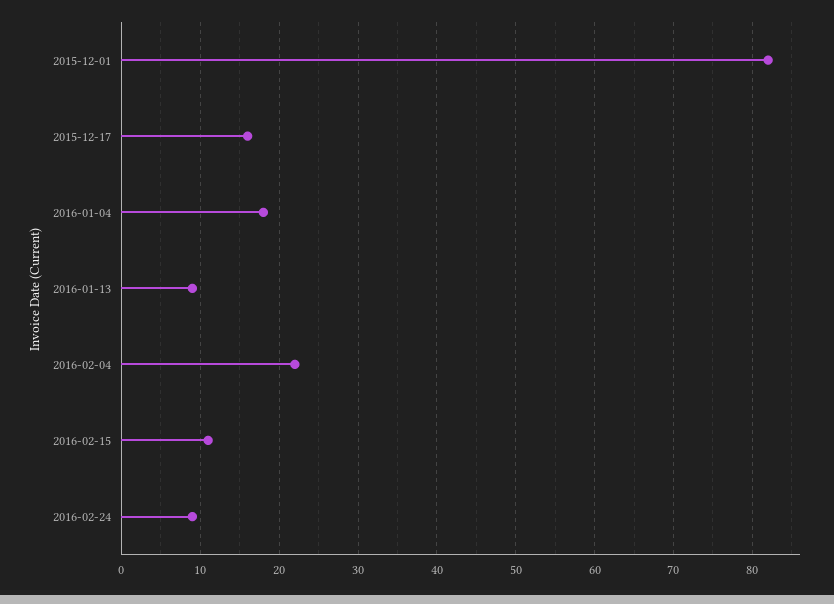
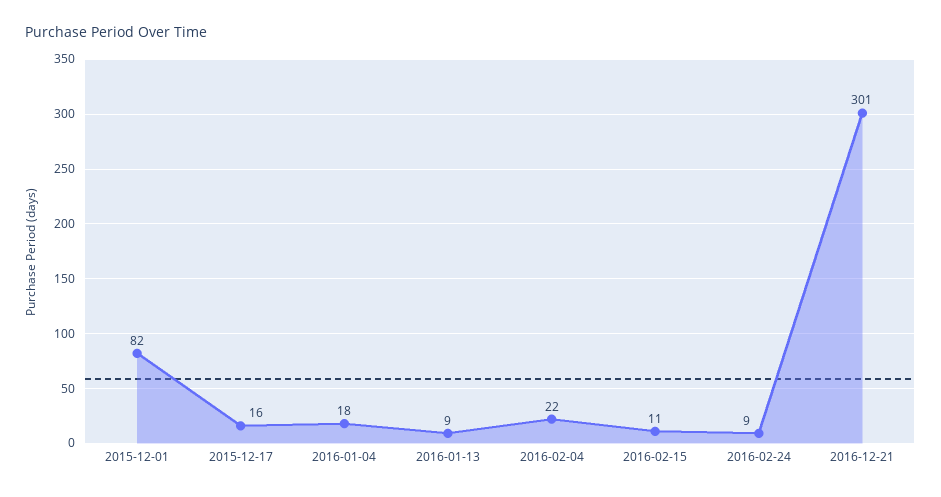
2016-12-21: none -> 301

